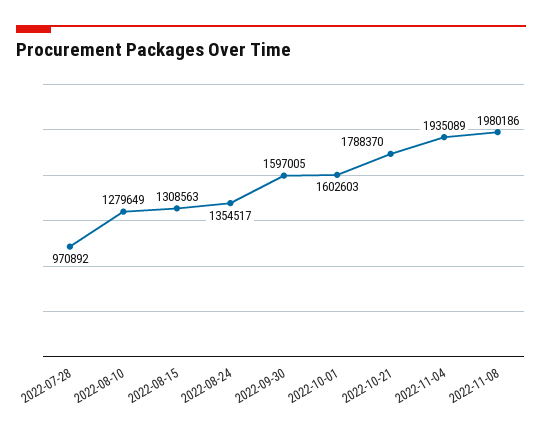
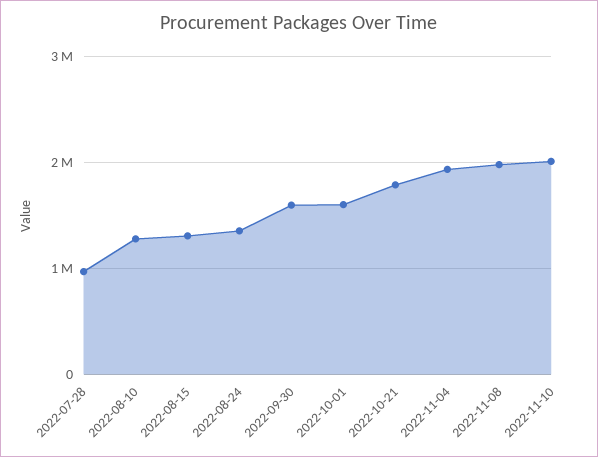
2022-11-10: none -> 2000000

